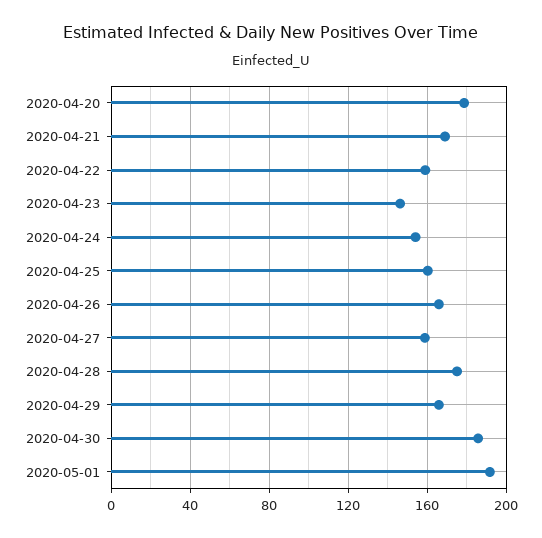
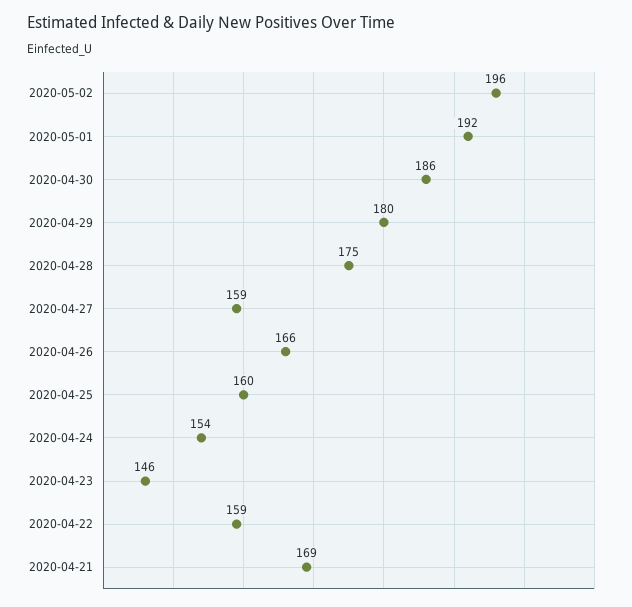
2020-04-20: 180 -> none
2020-04-29: 165 -> 180
2020-05-02: none -> 196

